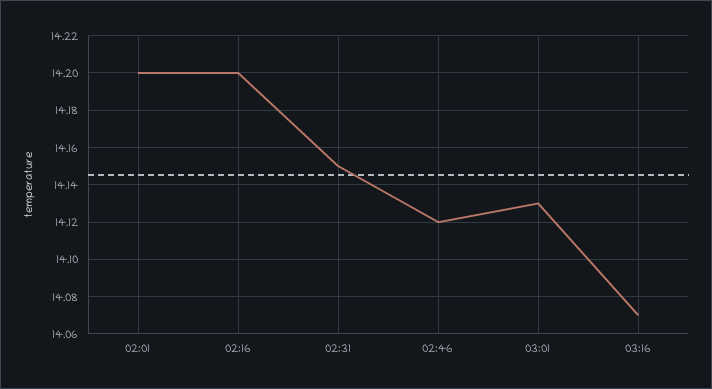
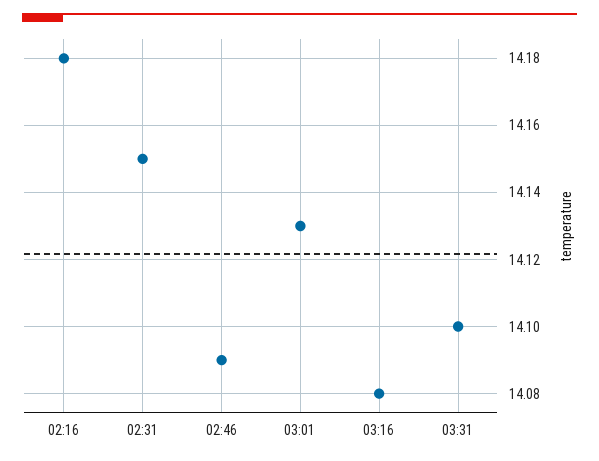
02:01: 14.2 -> none
02:16: 14.2 -> 14.18
02:46: 14.12 -> 14.09
03:16: 14.07 -> 14.08
03:31: none -> 14.1

